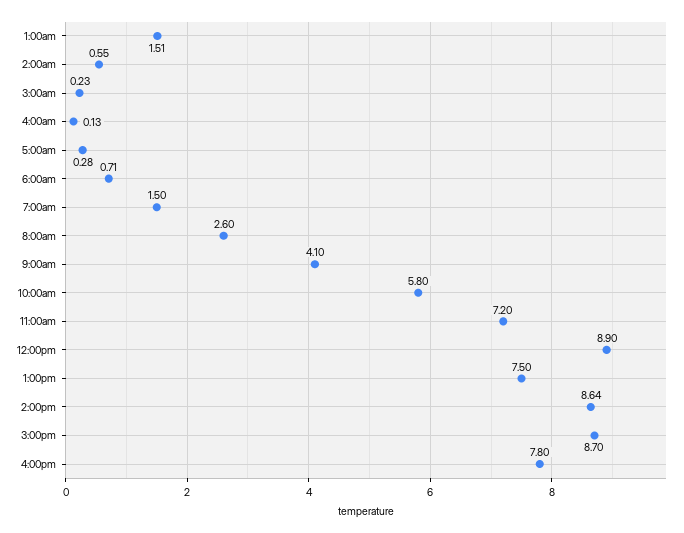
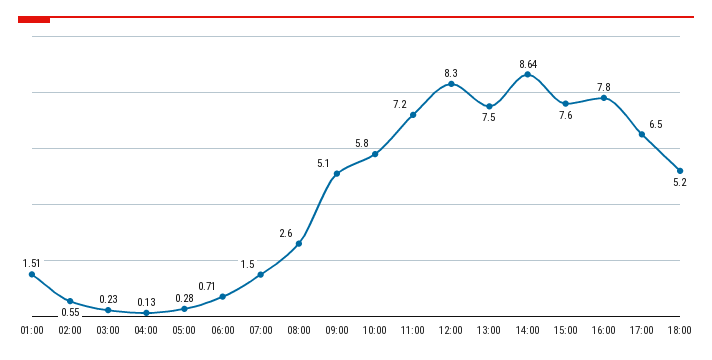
9:00am: 4.1 -> 5.1
12:00pm: 8.9 -> 8.3
3:00pm: 8.7 -> 7.6
17:00: none -> 6.5
18:00: none -> 5.2

